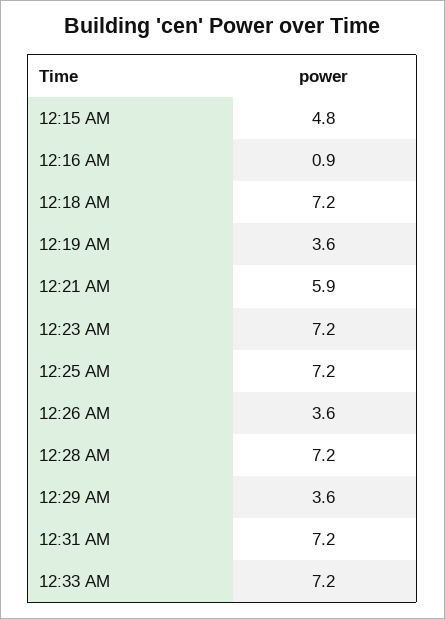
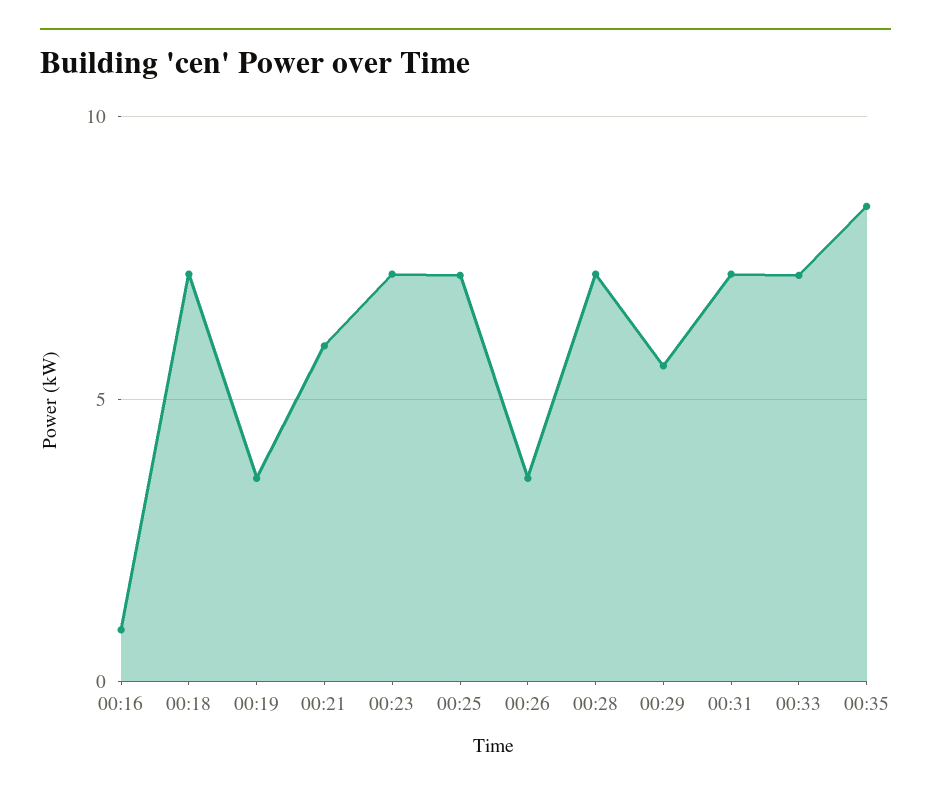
12:15 AM: 4.8 -> none
12:29 AM: 3.6 -> 5.5
00:35: none -> 8.5

